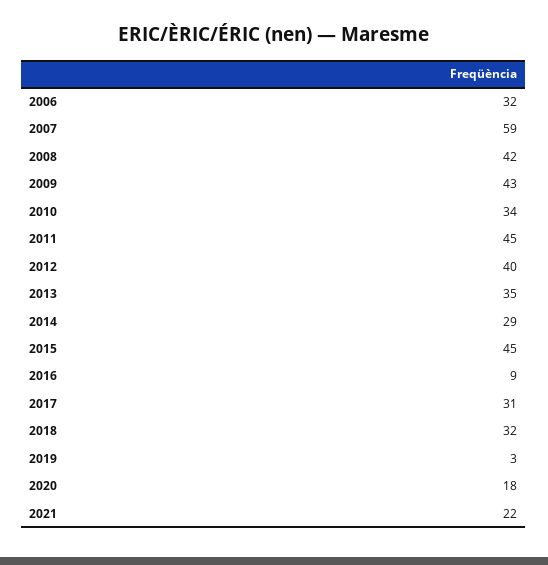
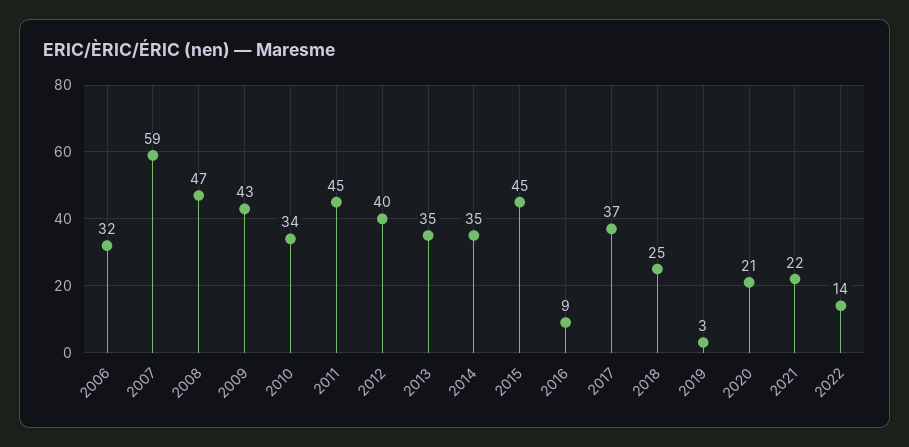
2008: 42 -> 47
2014: 29 -> 35
2017: 31 -> 37
2018: 32 -> 25
2020: 18 -> 21
2022: none -> 14

